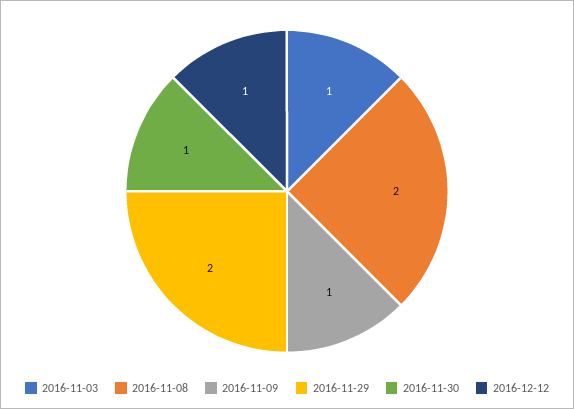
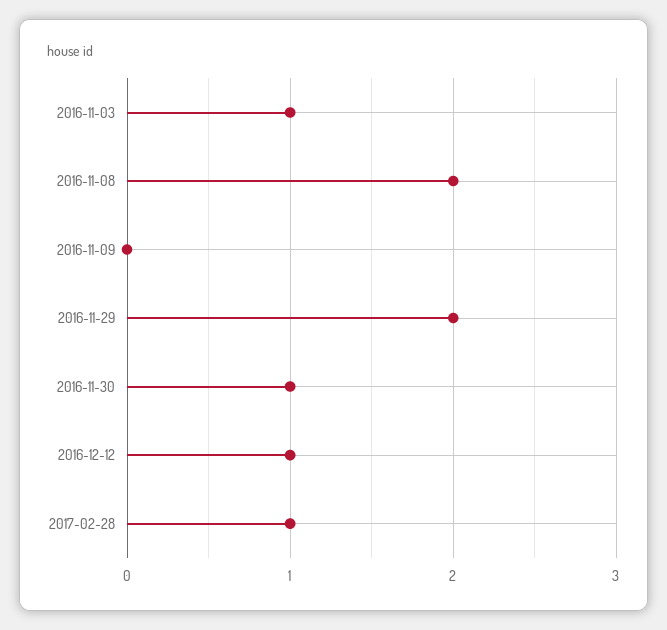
2016-11-09: 1 -> 0
2017-02-28: none -> 1

